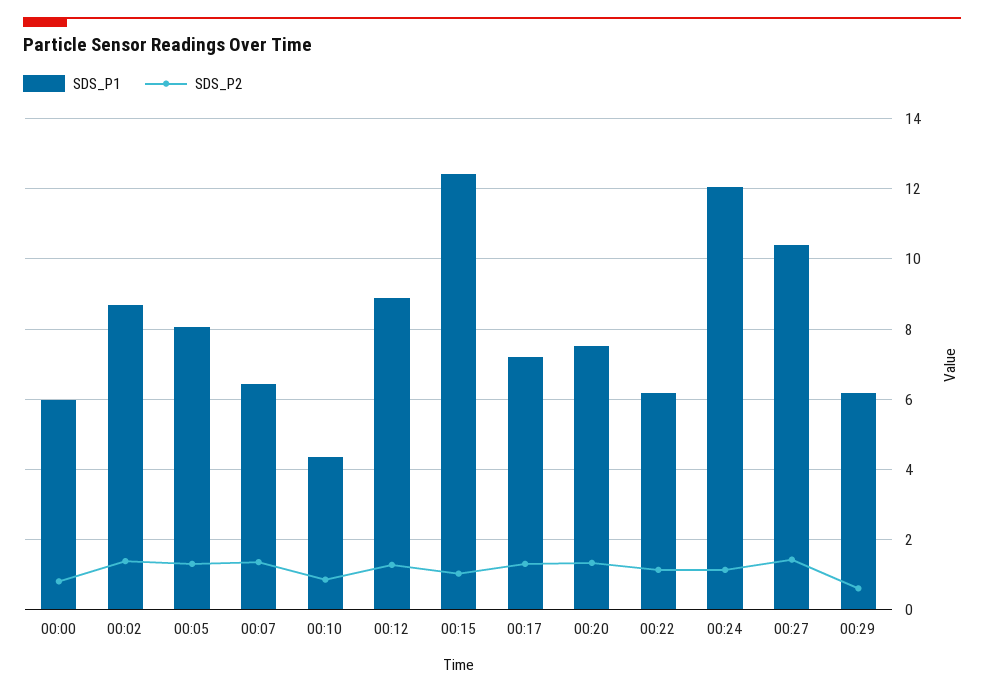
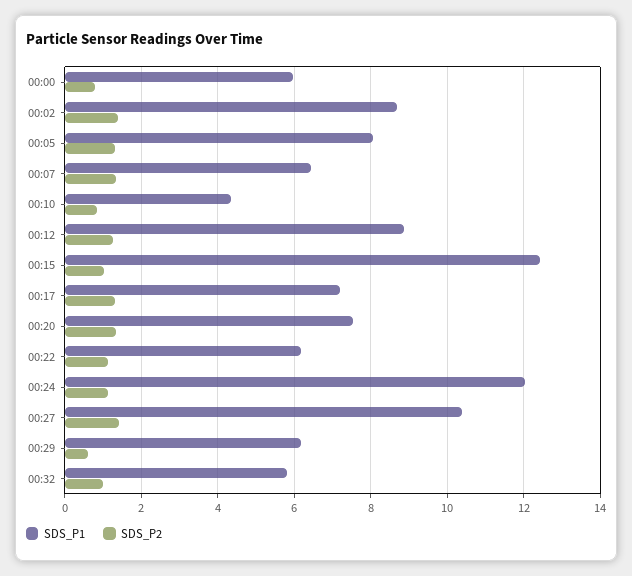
SDS_P1, 00:32: none -> 5.8
SDS_P2, 00:32: none -> 1

